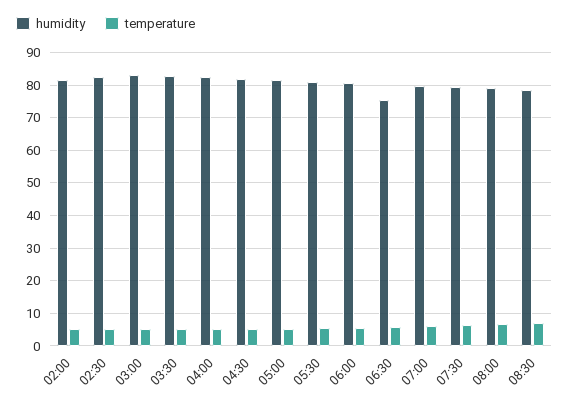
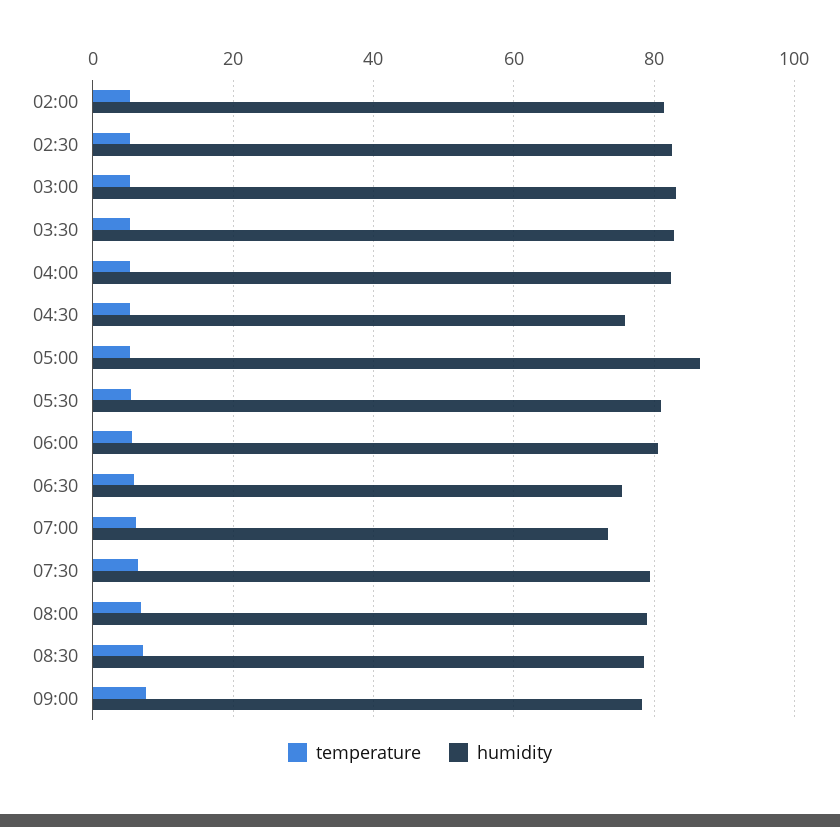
humidity, 04:30: 82 -> 76
humidity, 05:00: 82 -> 86
humidity, 07:00: 80 -> 74
temperature, 09:00: none -> 8
humidity, 09:00: none -> 78

